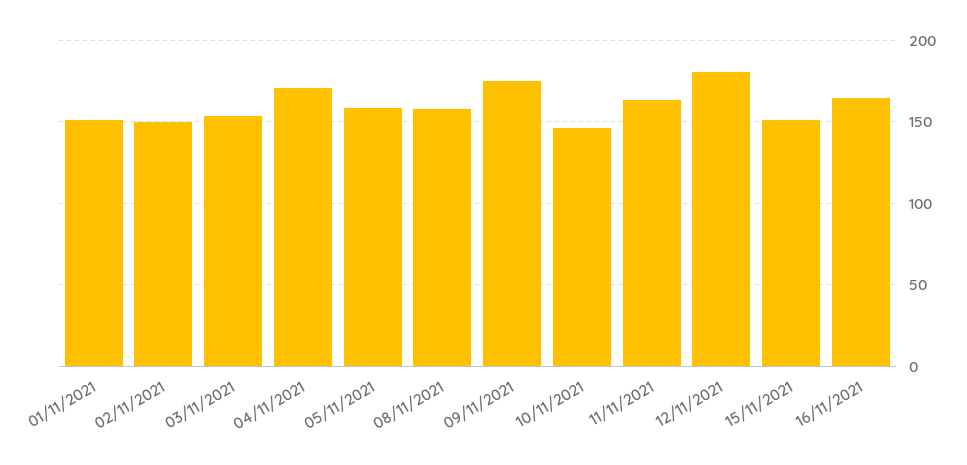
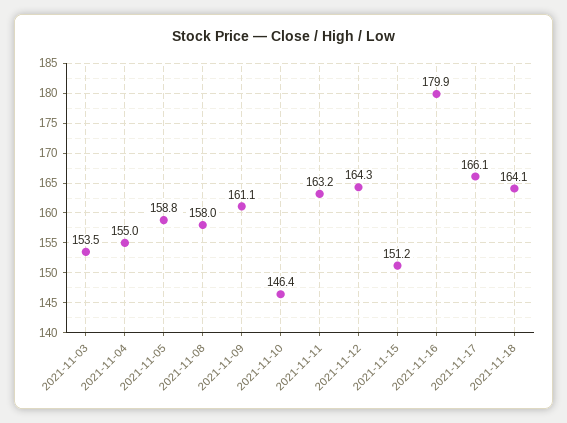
01/11/2021: 150 -> none
02/11/2021: 150 -> none
04/11/2021: 170 -> 155
09/11/2021: 175 -> 161.1
12/11/2021: 180 -> 164.3
16/11/2021: 165 -> 179.9
2021-11-17: none -> 166.1
2021-11-18: none -> 164.1

